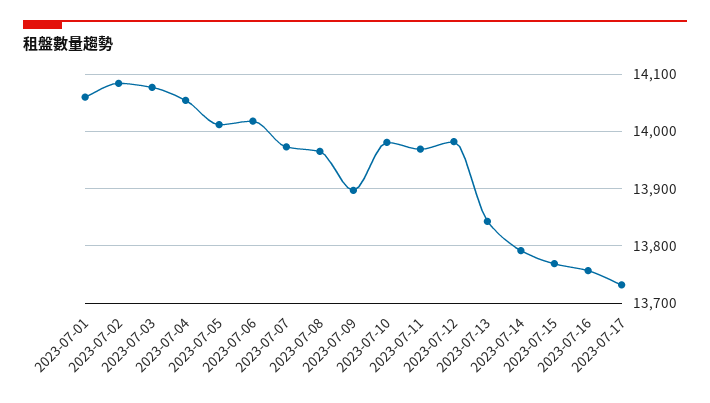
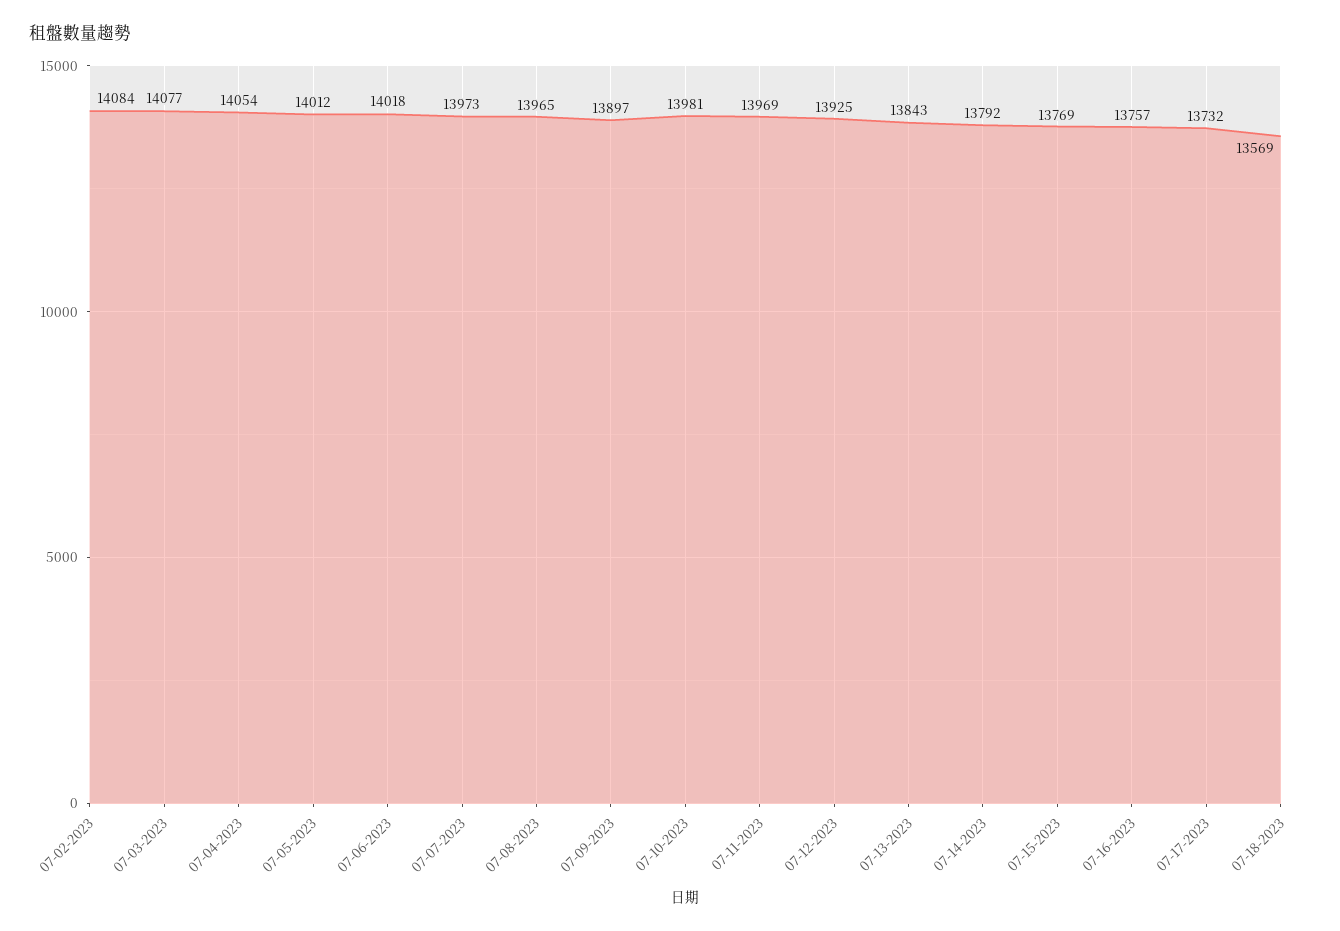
2023-07-01: 14060 -> none
2023-07-12: 13980 -> 13925
07-18-2023: none -> 13569

